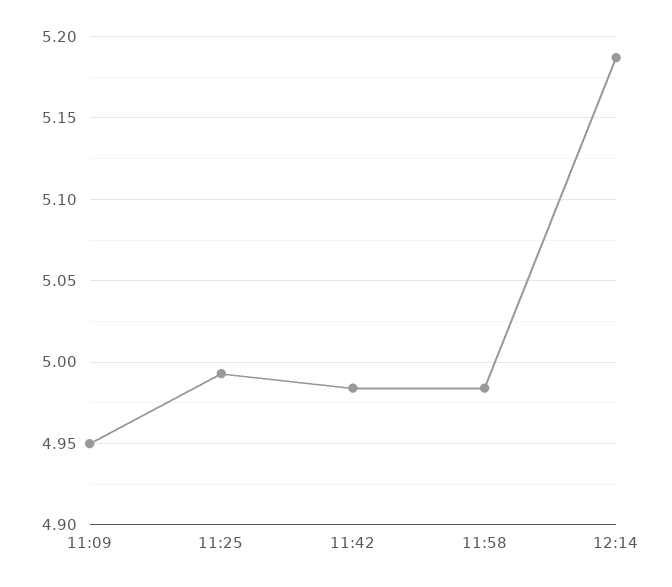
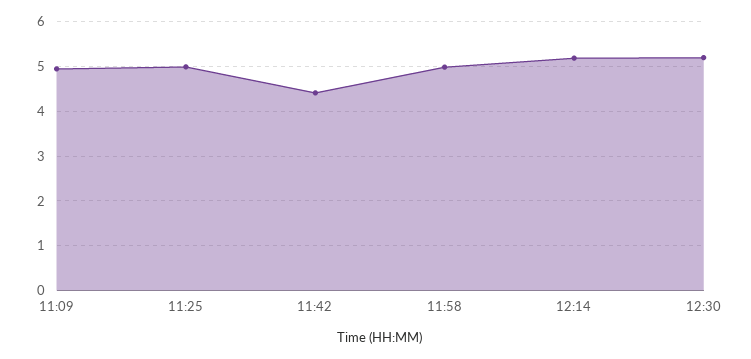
11:42: 4.985 -> 4.4
12:30: none -> 5.2

